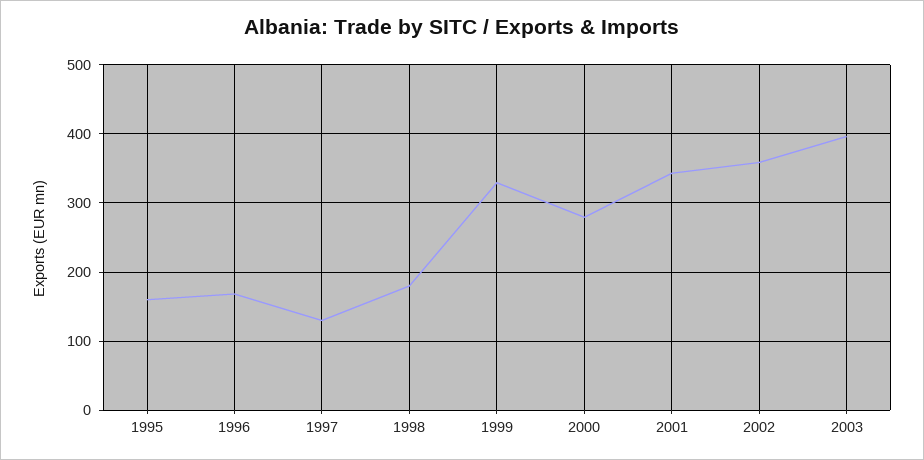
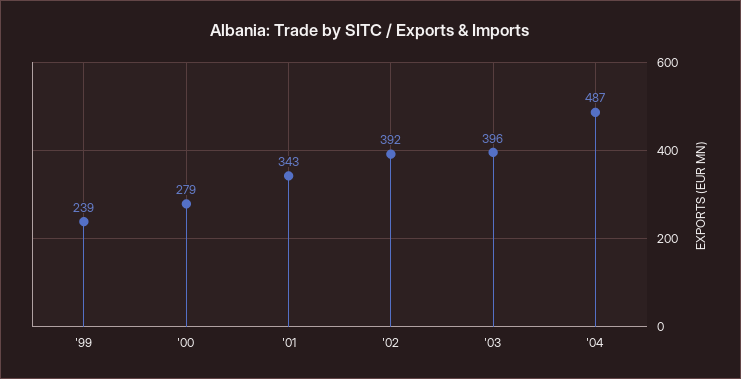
1995: 160 -> none
1996: 170 -> none
1997: 130 -> none
1998: 180 -> none
1999: 330 -> 239
2002: 360 -> 392
'04: none -> 487

